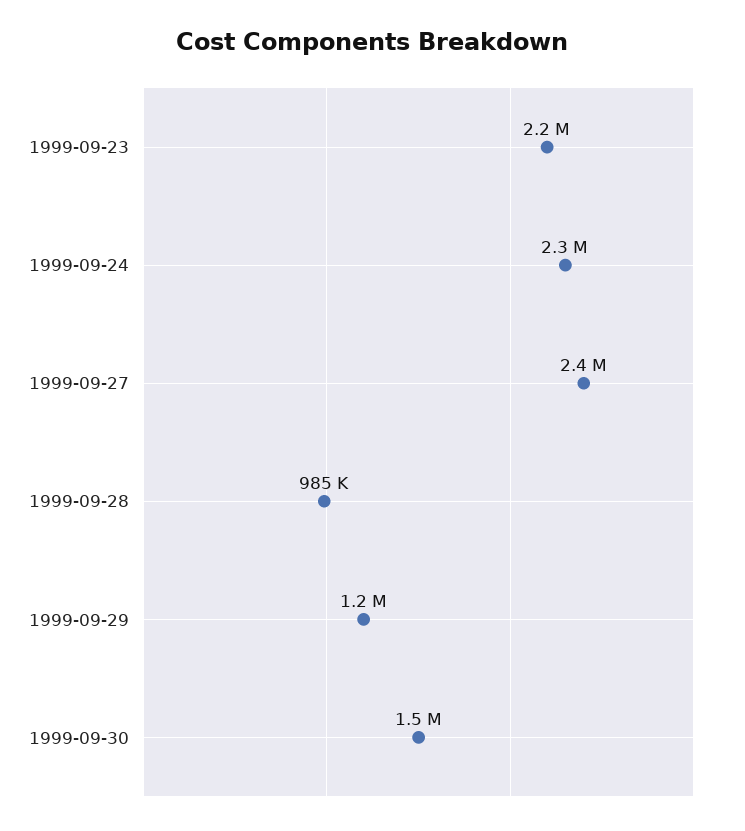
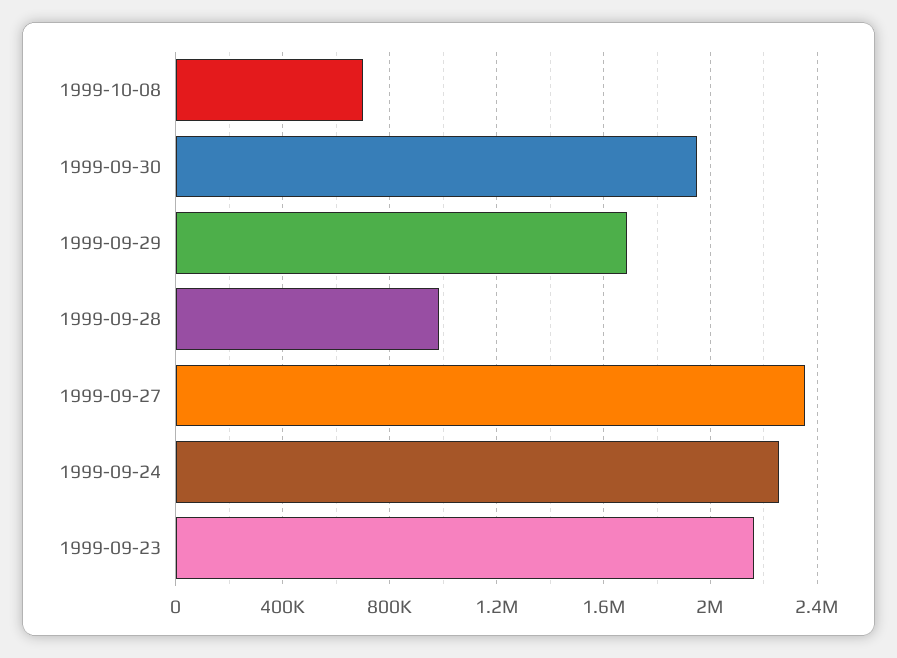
1999-09-29: 1200000 -> 1700000
1999-09-30: 1500000 -> 1950000
1999-10-08: none -> 700000

